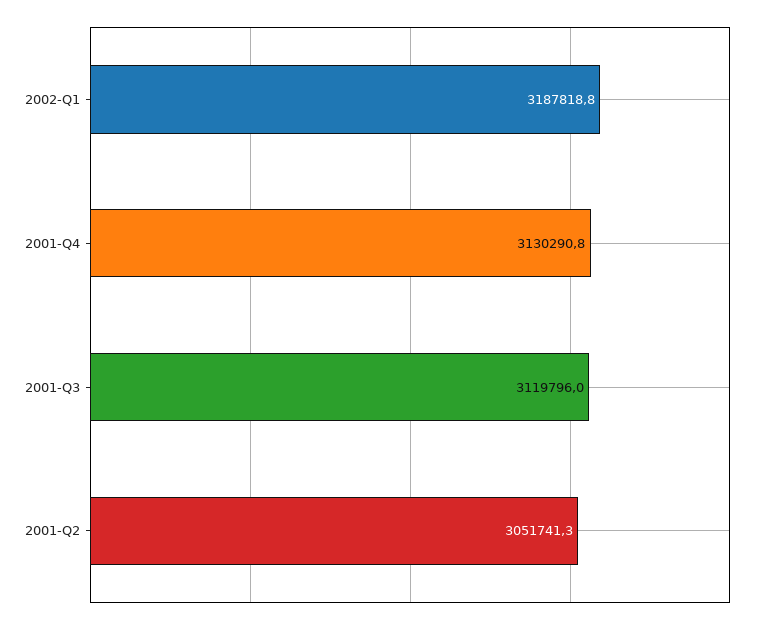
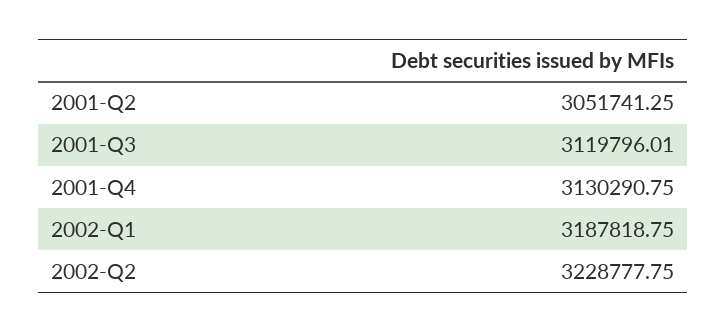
2002-Q2: none -> 3228777.75

